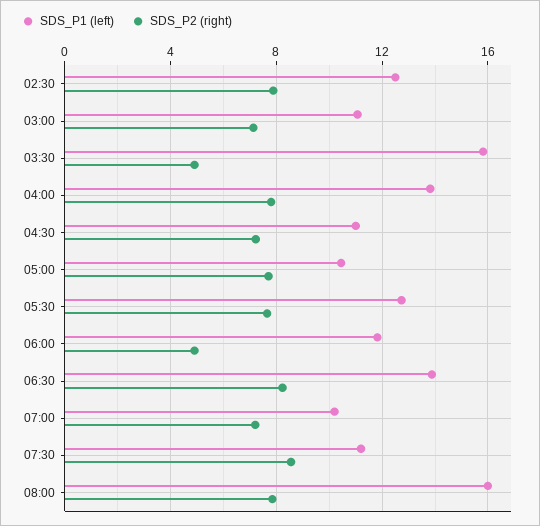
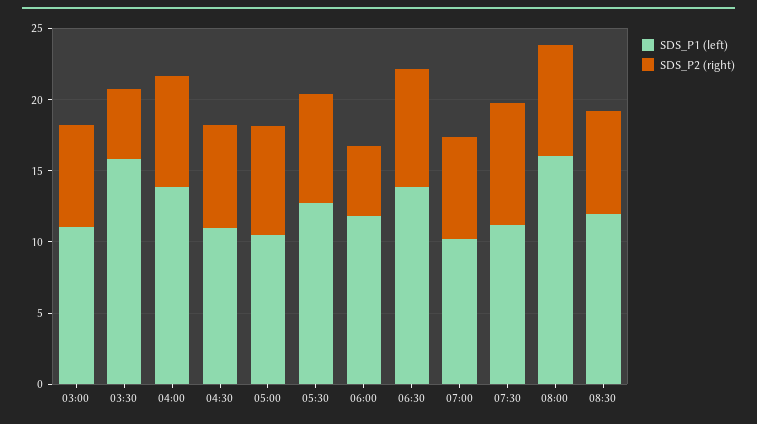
SDS_P1 (left), 02:30: 12.5 -> none
SDS_P2 (right), 02:30: 8 -> none
SDS_P1 (left), 08:30: none -> 12
SDS_P2 (right), 08:30: none -> 7

